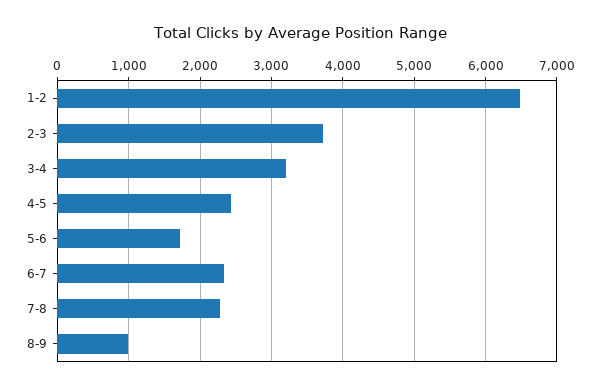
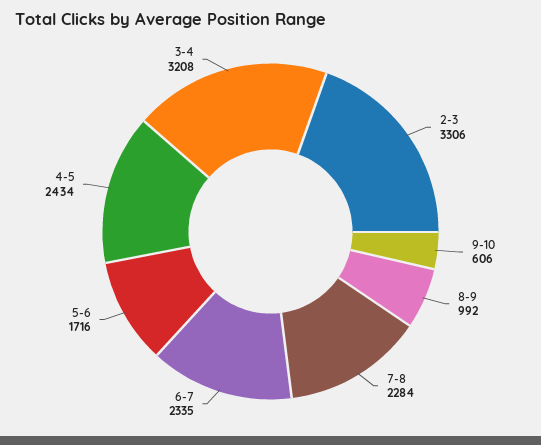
1-2: 6500 -> none
2-3: 3700 -> 3306
9-10: none -> 606

